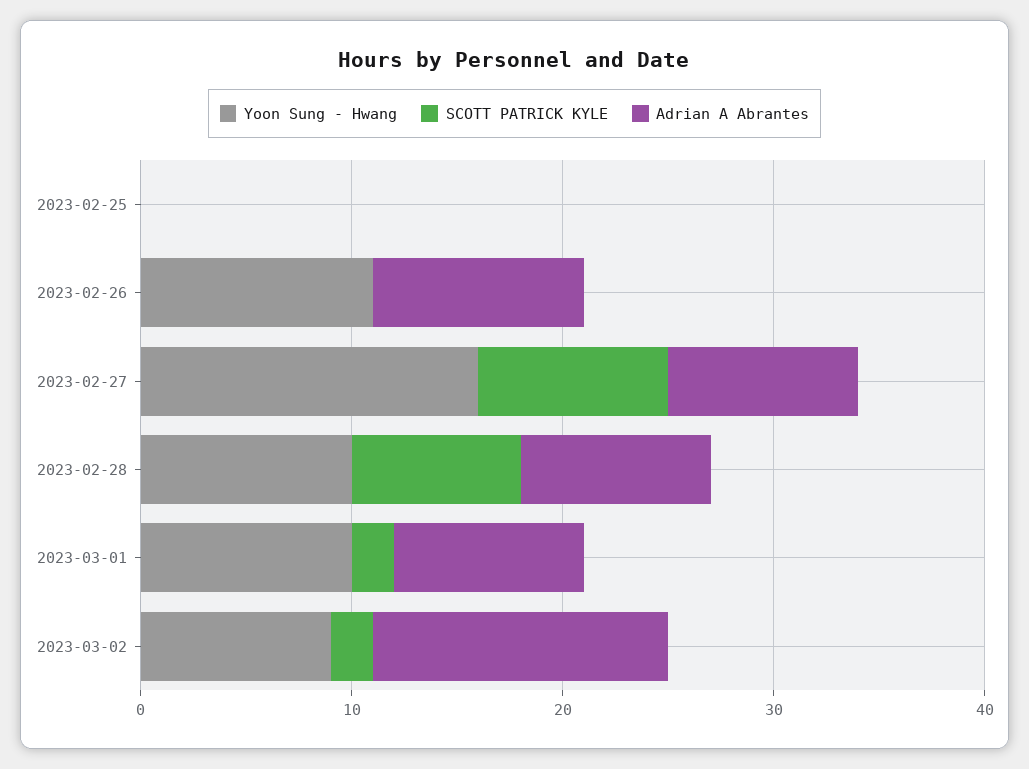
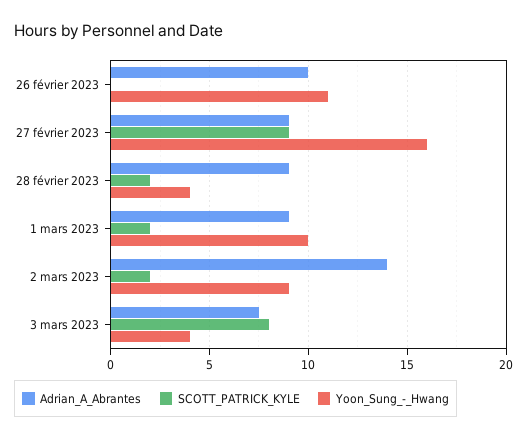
Yoon Sung - Hwang, 2023-02-25: 0 -> none
SCOTT PATRICK KYLE, 2023-02-25: 0 -> none
Adrian A Abrantes, 2023-02-25: 0 -> none
Yoon Sung - Hwang, 2023-02-28: 10 -> 4
SCOTT PATRICK KYLE, 2023-02-28: 8 -> 2
Adrian A Abrantes, 3 mars 2023: none -> 7.5
SCOTT PATRICK KYLE, 3 mars 2023: none -> 8
Yoon Sung - Hwang, 3 mars 2023: none -> 4

